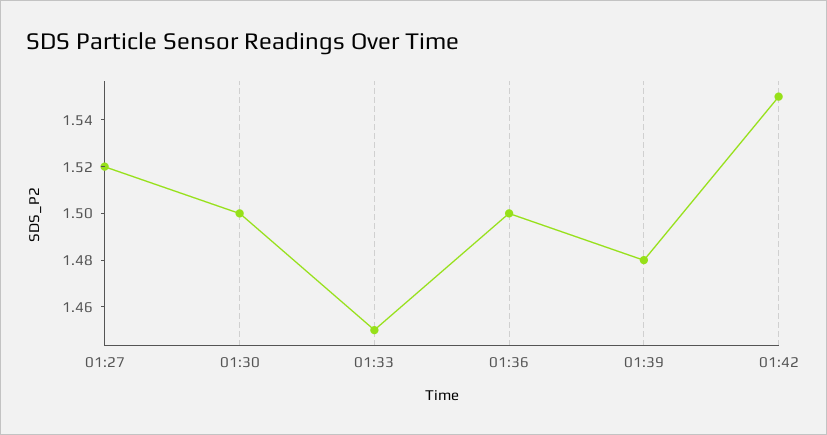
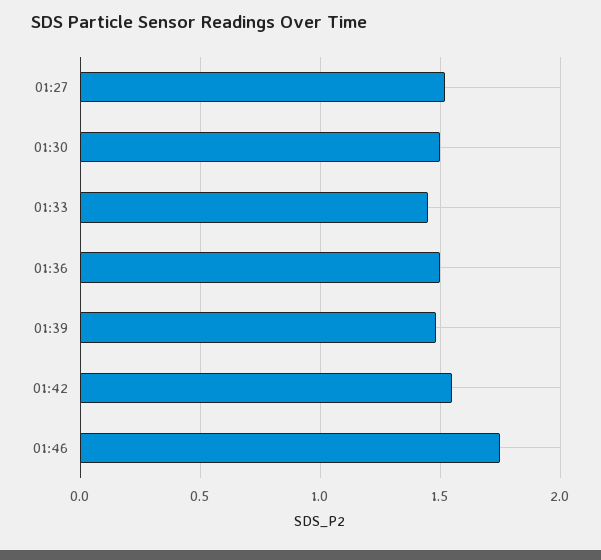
01:46: none -> 1.75

